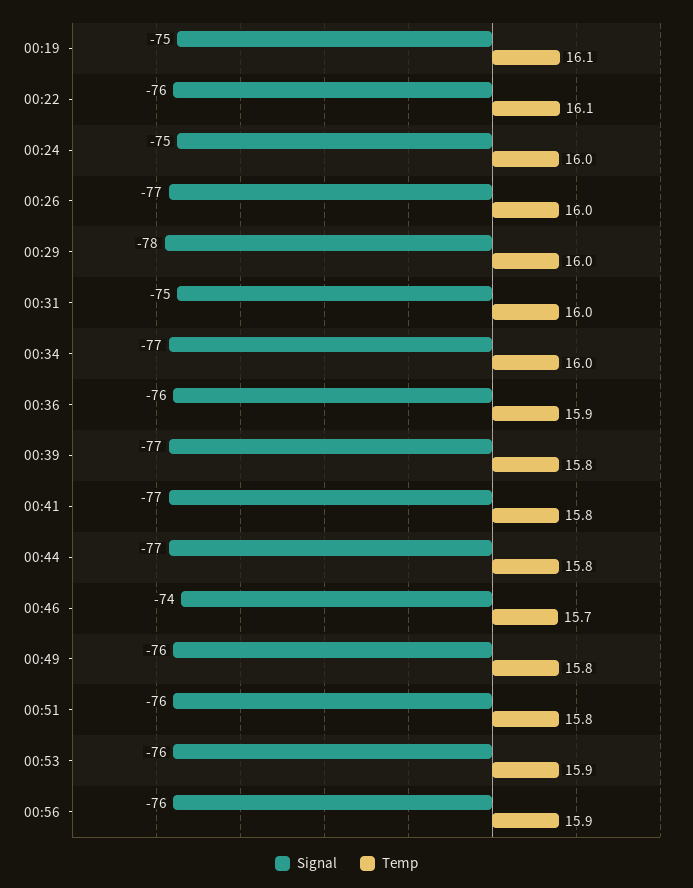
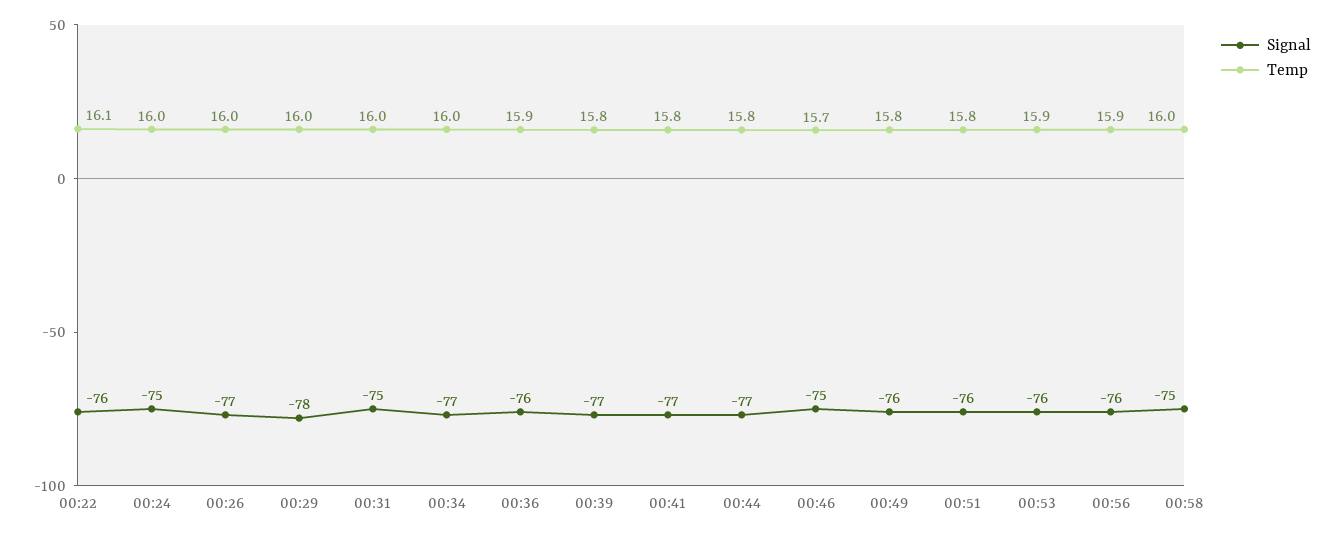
Signal, 00:19: -75 -> none
Temp, 00:19: 16.1 -> none
Signal, 00:46: -74 -> -75
Signal, 00:58: none -> -75
Temp, 00:58: none -> 16

